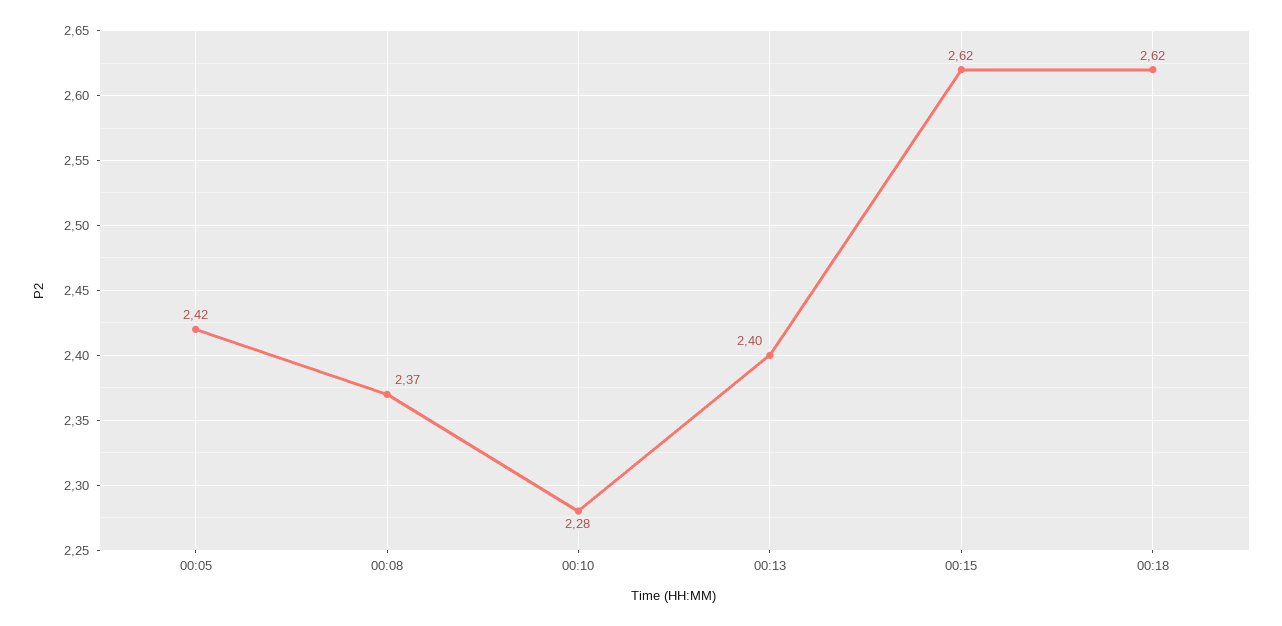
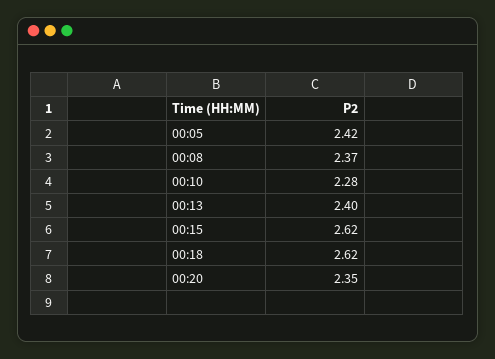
00:20: none -> 2.35

